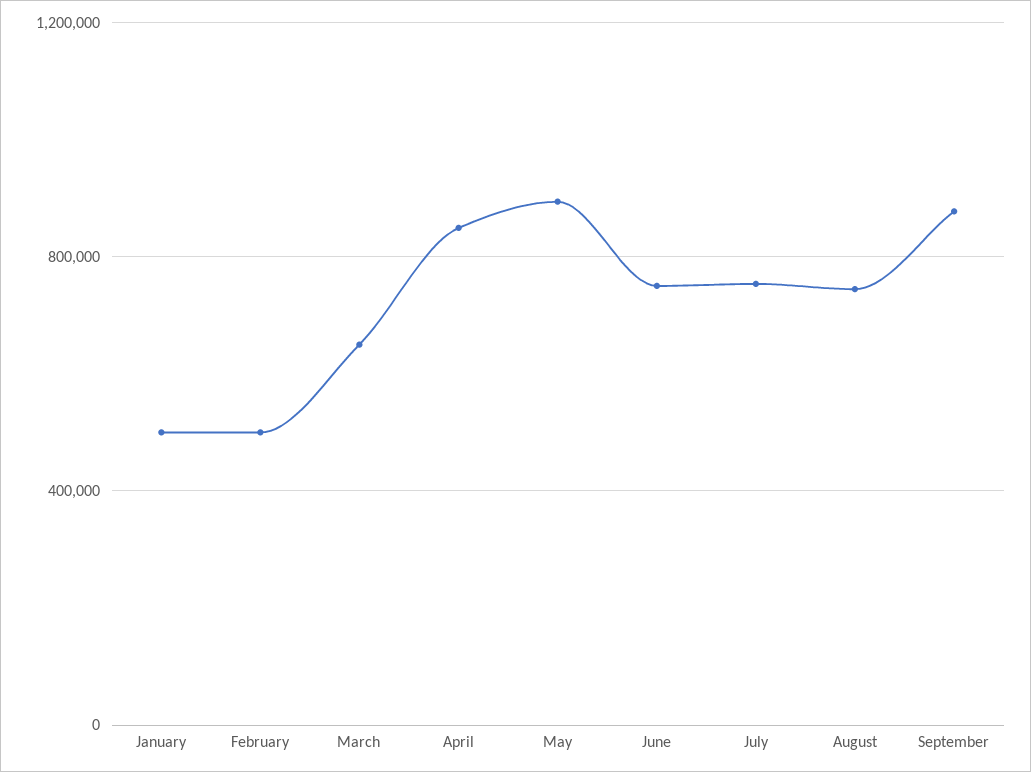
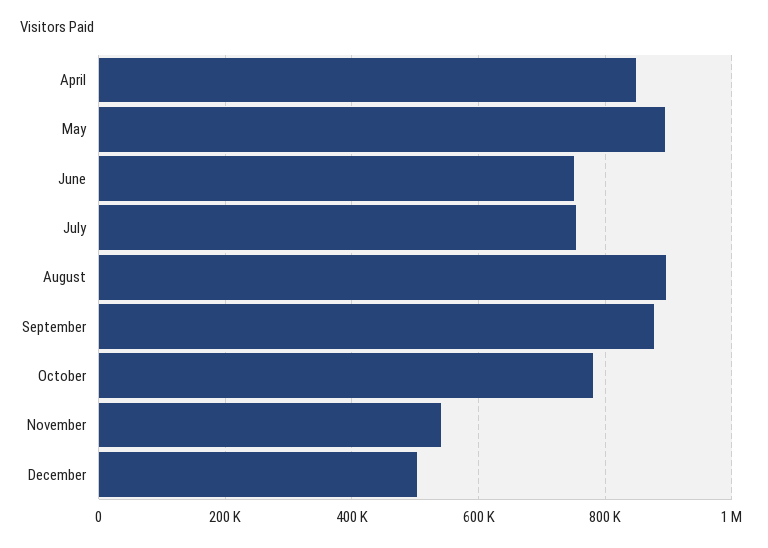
January: 500000 -> none
February: 500000 -> none
March: 650000 -> none
August: 750000 -> 900000
October: none -> 780000
November: none -> 540000
December: none -> 500000

